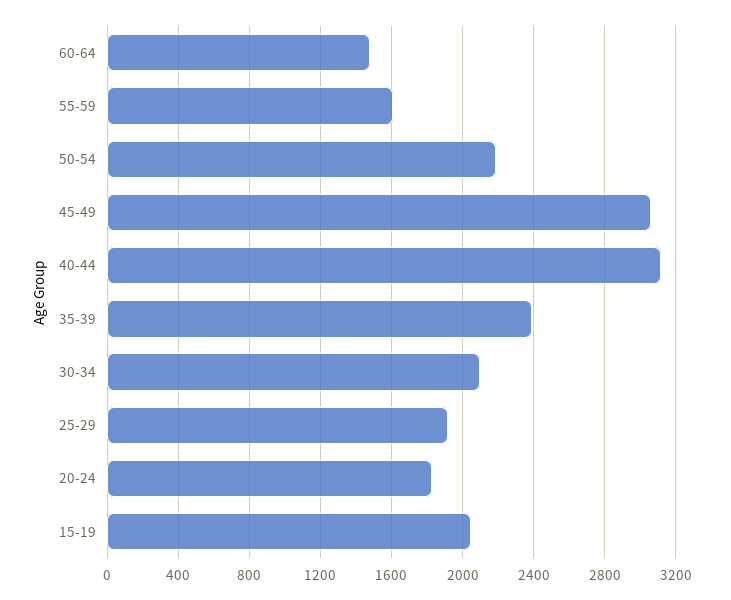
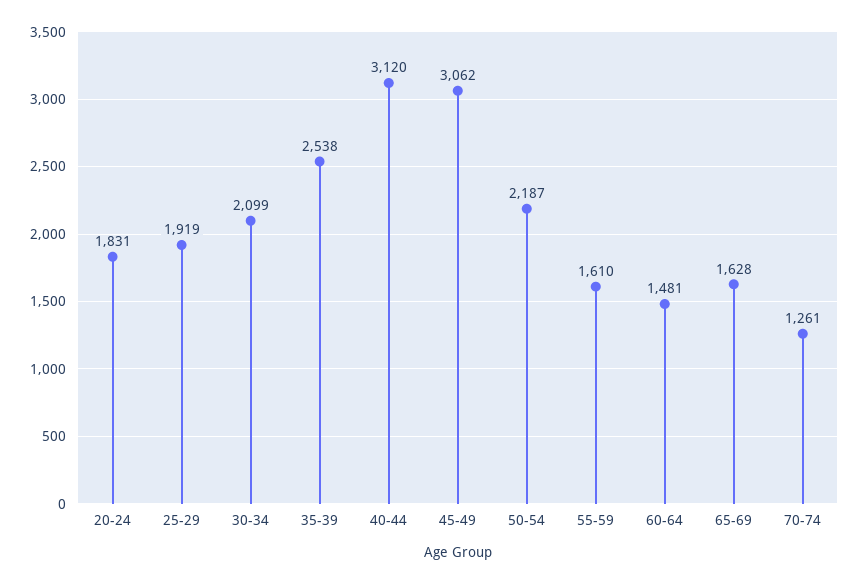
35-39: 2400 -> 2538
15-19: 2050 -> none
65-69: none -> 1628
70-74: none -> 1261

